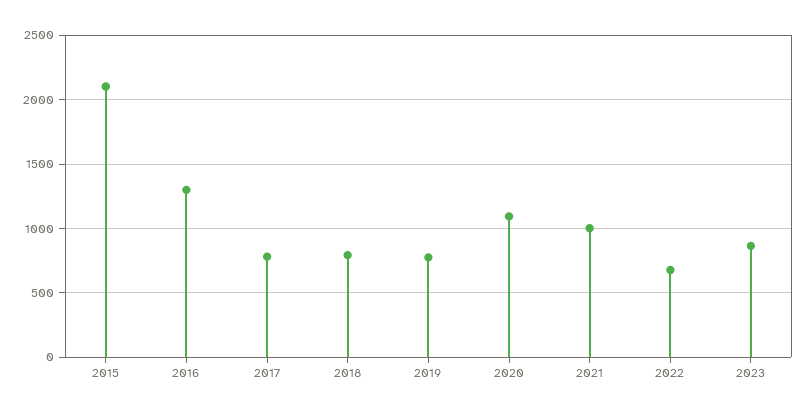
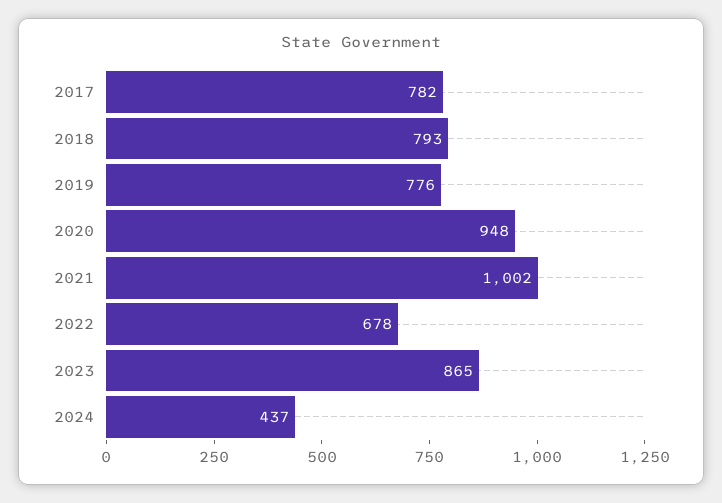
2015: 2100 -> none
2016: 1300 -> none
2020: 1100 -> 948
2024: none -> 437

